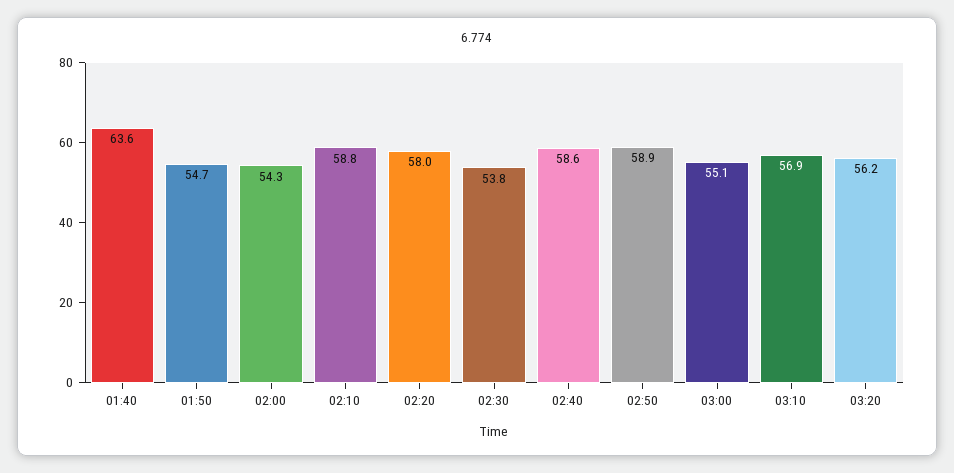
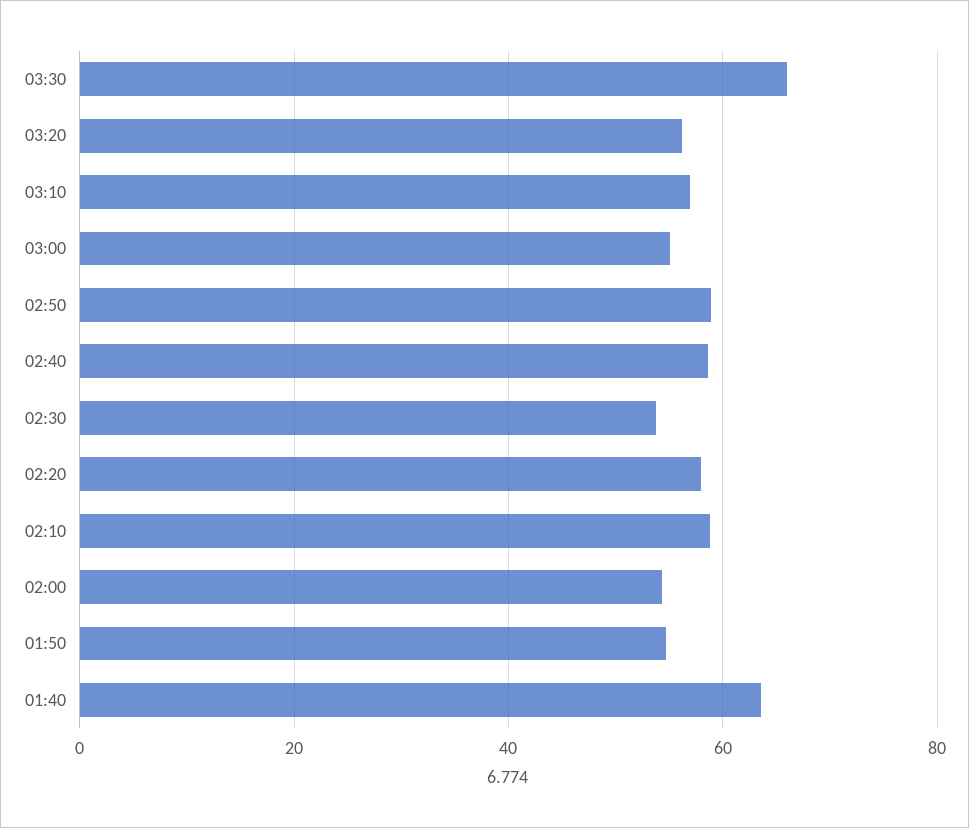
03:30: none -> 66

